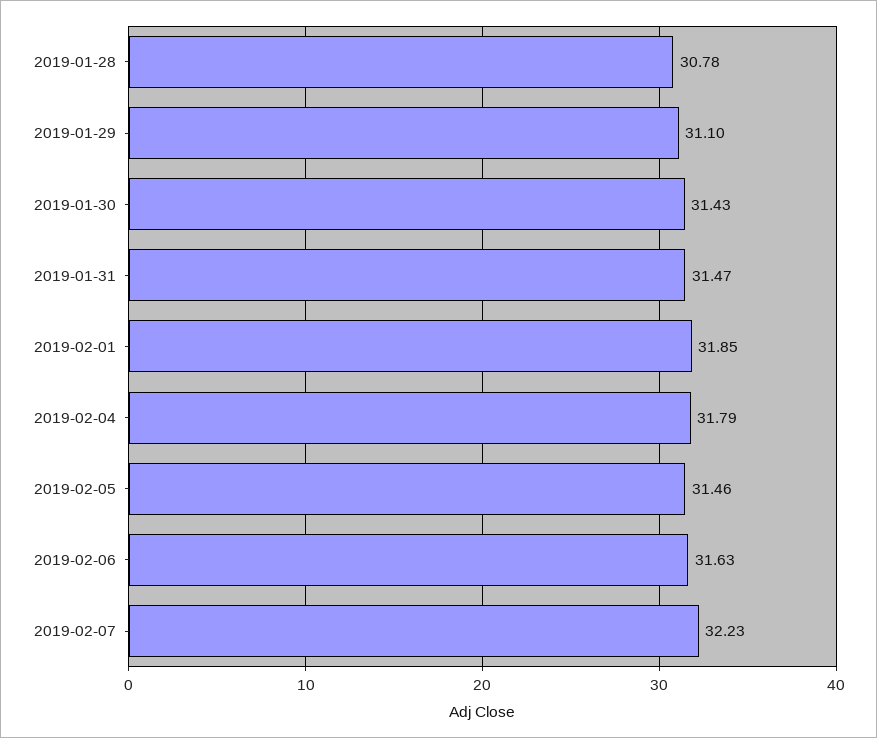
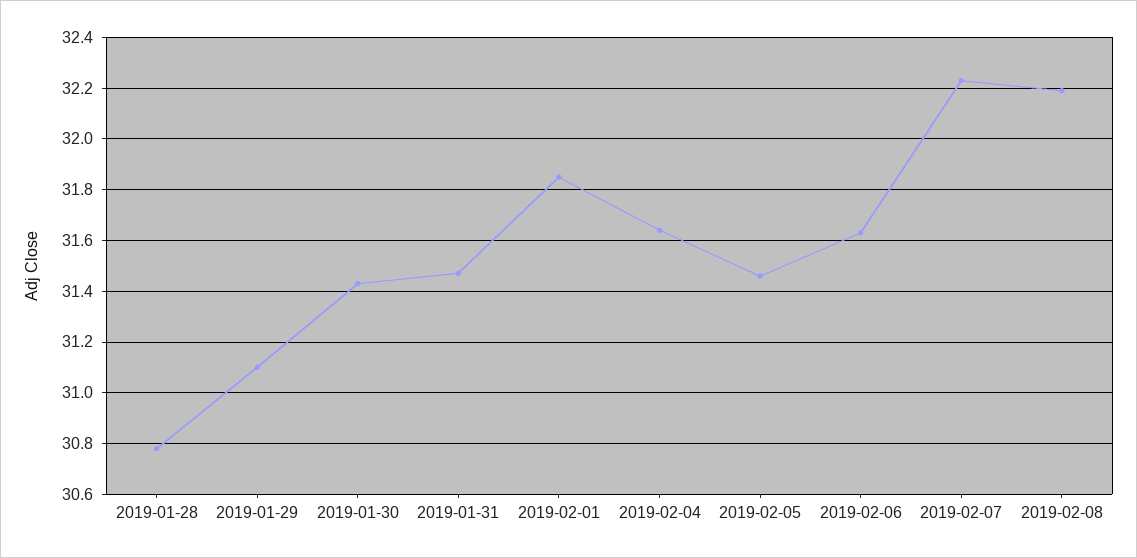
2019-02-04: 31.79 -> 31.65
2019-02-08: none -> 32.2

